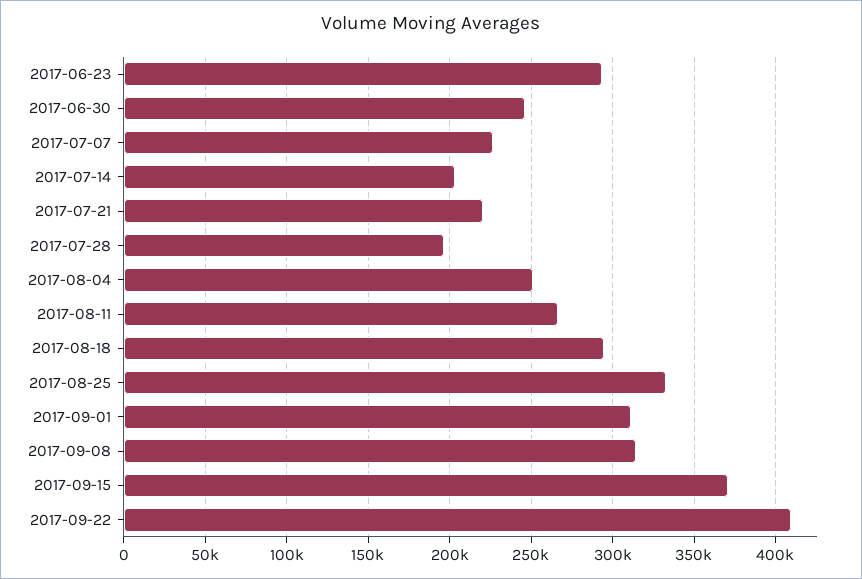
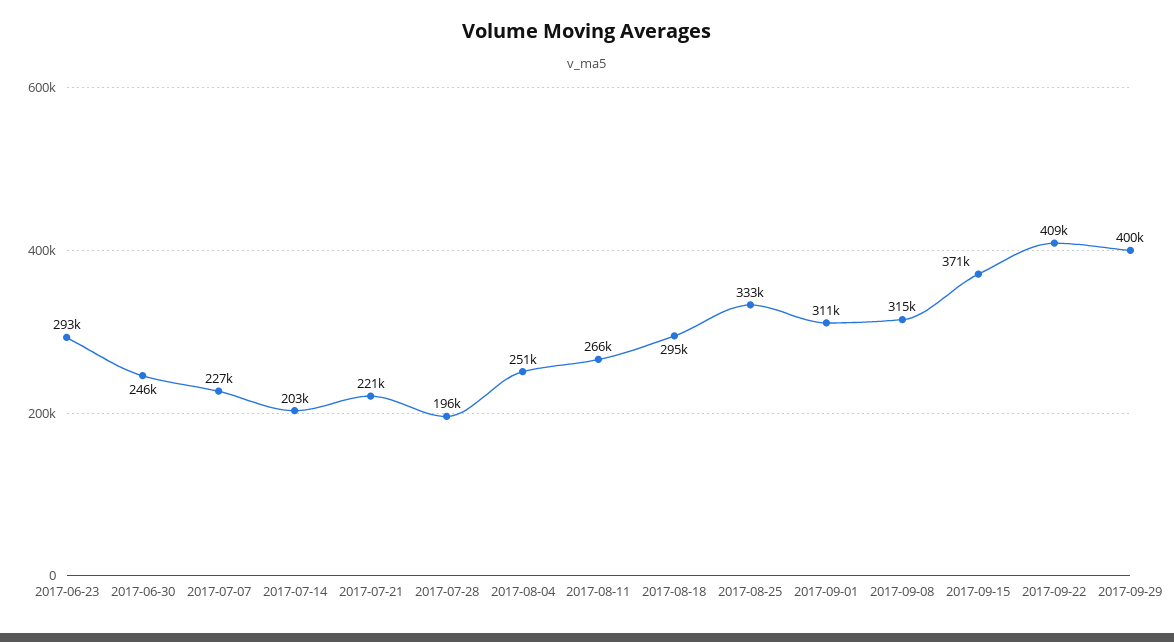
2017-09-29: none -> 400000

